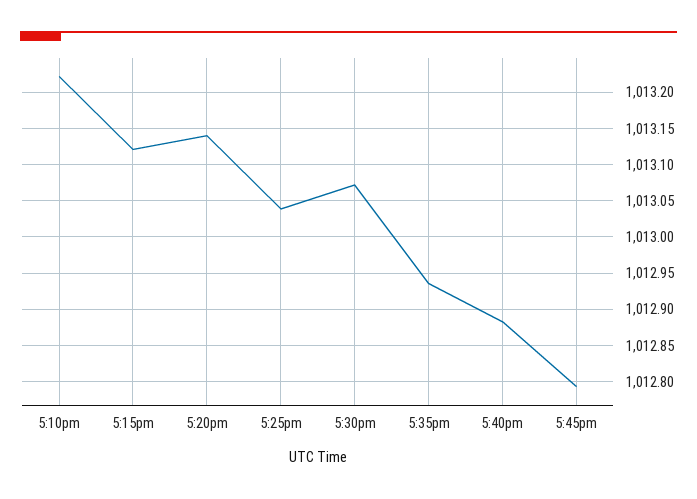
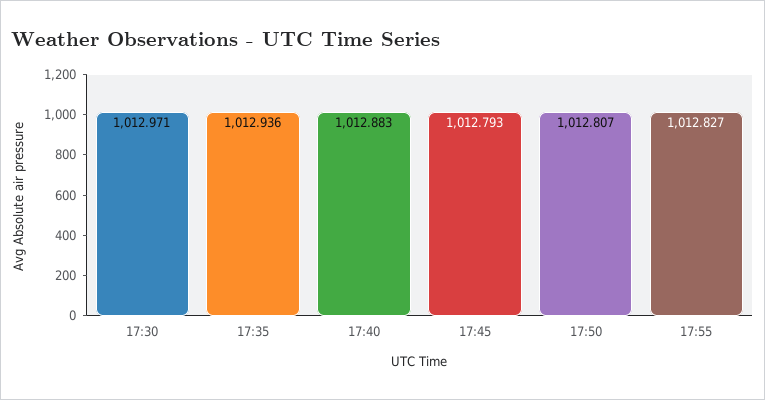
5:10pm: 1013.22 -> none
5:15pm: 1013.12 -> none
5:20pm: 1013.14 -> none
5:25pm: 1013.04 -> none
5:30pm: 1013.07 -> 1012.971
17:50: none -> 1012.807
17:55: none -> 1012.827

